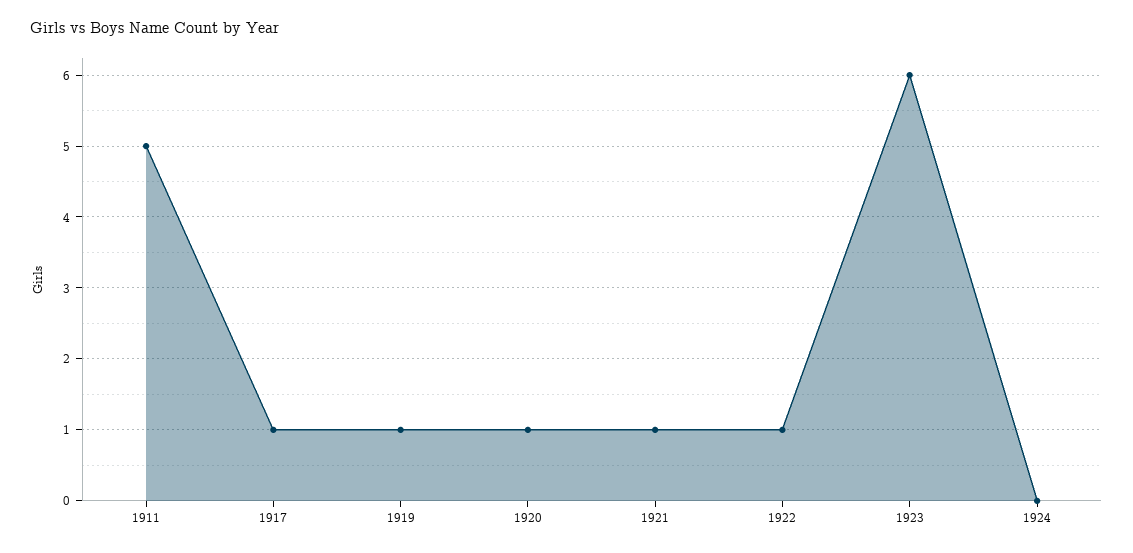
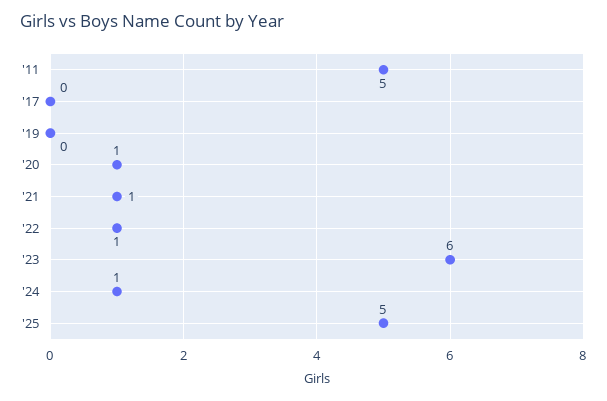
1917: 1 -> 0
1919: 1 -> 0
1924: 0 -> 1
'25: none -> 5

